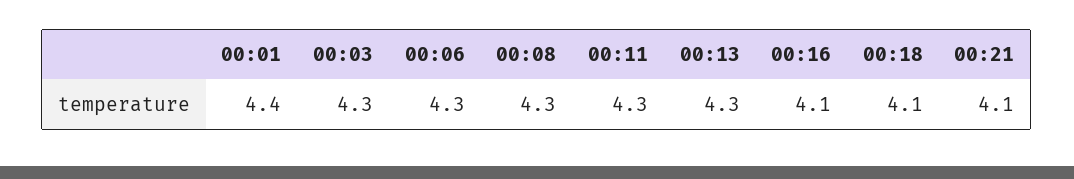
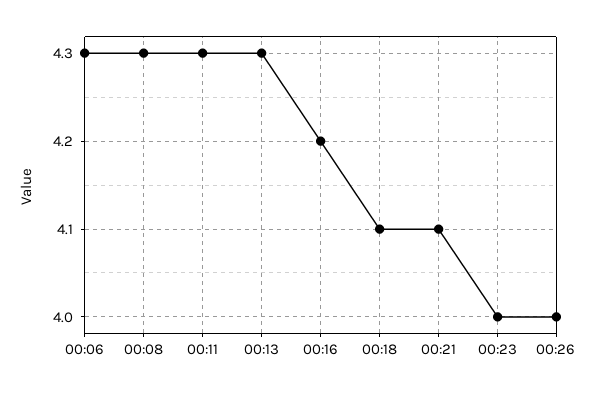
00:01: 4.4 -> none
00:03: 4.3 -> none
00:16: 4.1 -> 4.2
00:23: none -> 4
00:26: none -> 4

